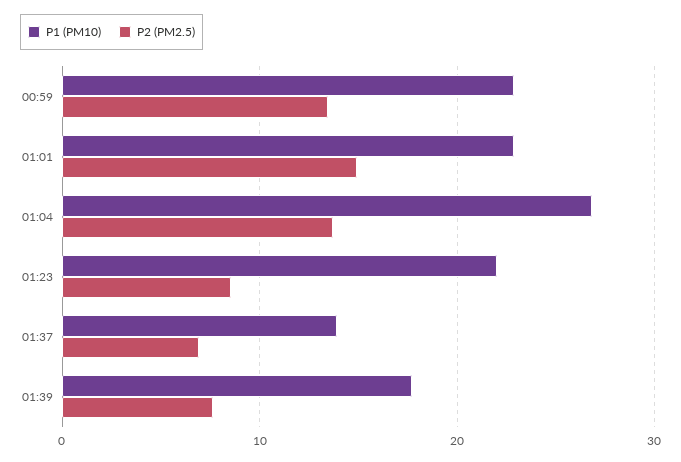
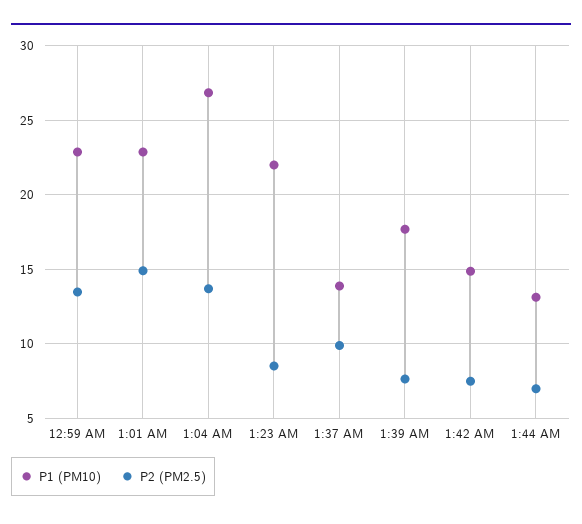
P2 (PM2.5), 01:37: 7 -> 10
P1 (PM10), 1:42 AM: none -> 15
P2 (PM2.5), 1:42 AM: none -> 7.5
P1 (PM10), 1:44 AM: none -> 13
P2 (PM2.5), 1:44 AM: none -> 7

